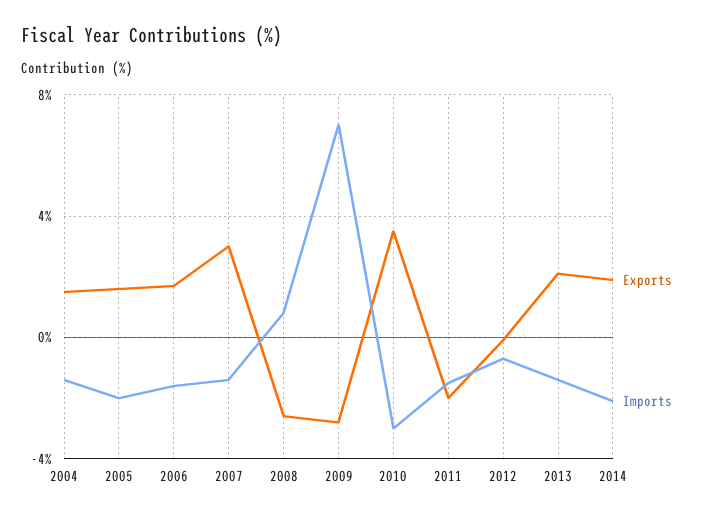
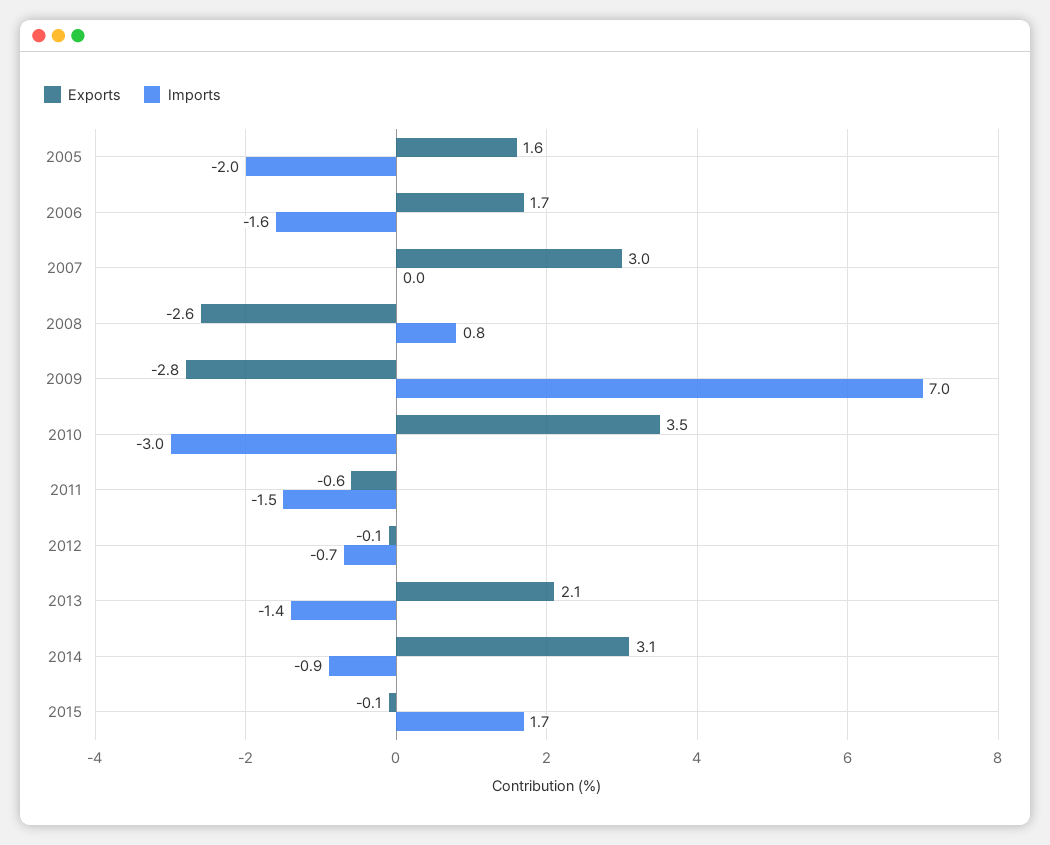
Exports, 2004: 1.5 -> none
Imports, 2004: -1.5 -> none
Imports, 2007: -1.5 -> 0
Exports, 2011: -2 -> -0.6
Exports, 2014: 2 -> 3.1
Imports, 2014: -2 -> -0.9
Exports, 2015: none -> -0.1
Imports, 2015: none -> 1.7

